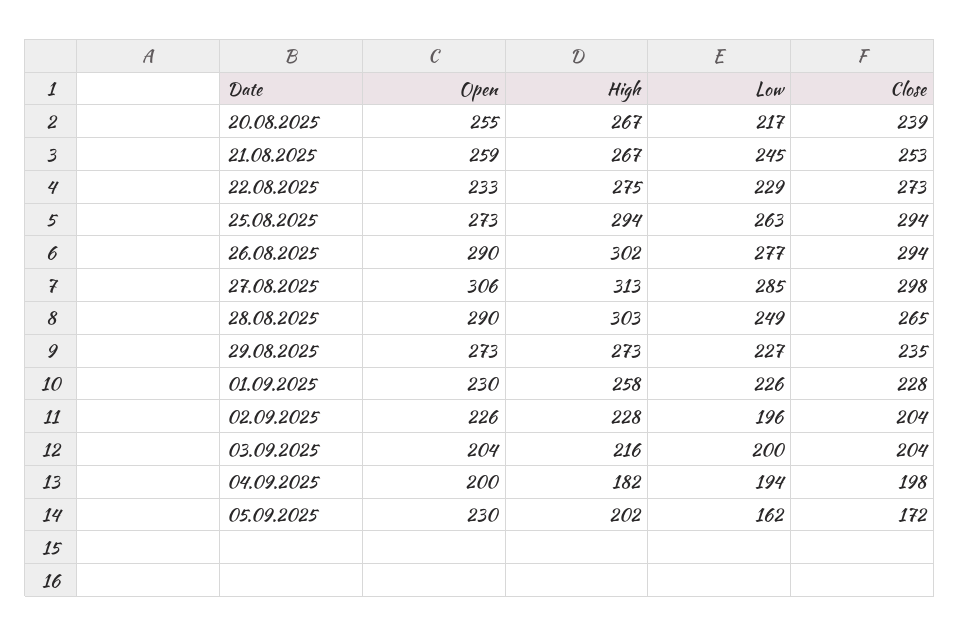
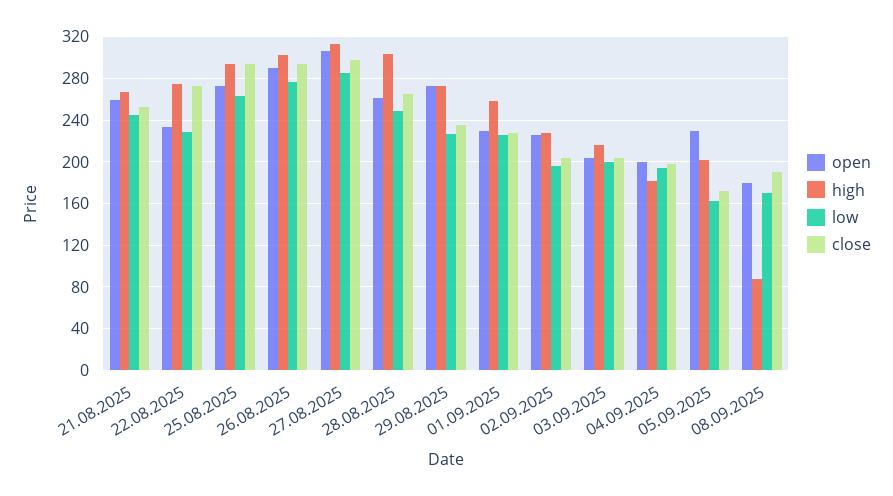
Open, 20.08.2025: 255 -> none
High, 20.08.2025: 267 -> none
Low, 20.08.2025: 217 -> none
Close, 20.08.2025: 239 -> none
Open, 28.08.2025: 290 -> 260
Open, 08.09.2025: none -> 180
High, 08.09.2025: none -> 90
Low, 08.09.2025: none -> 170
Close, 08.09.2025: none -> 190

